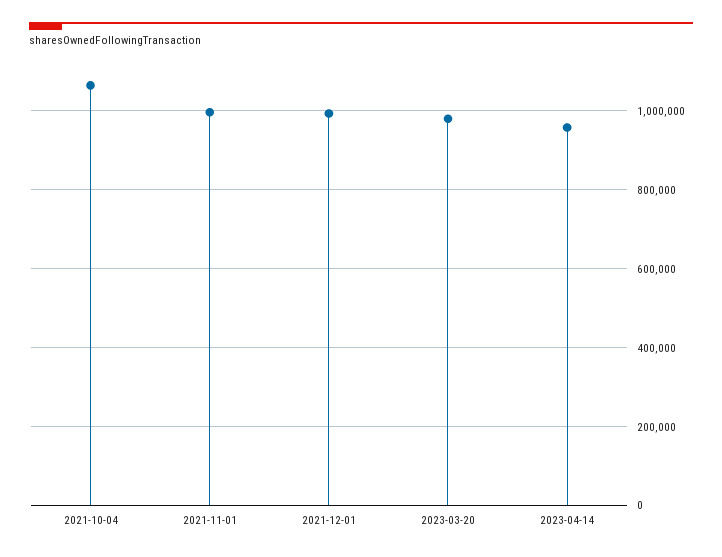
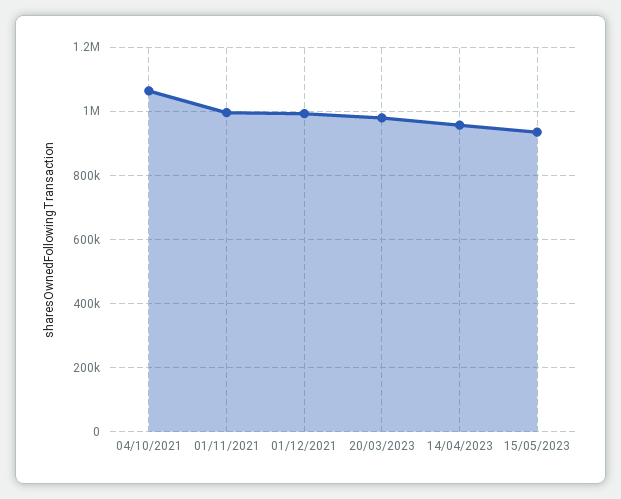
15/05/2023: none -> 940000

